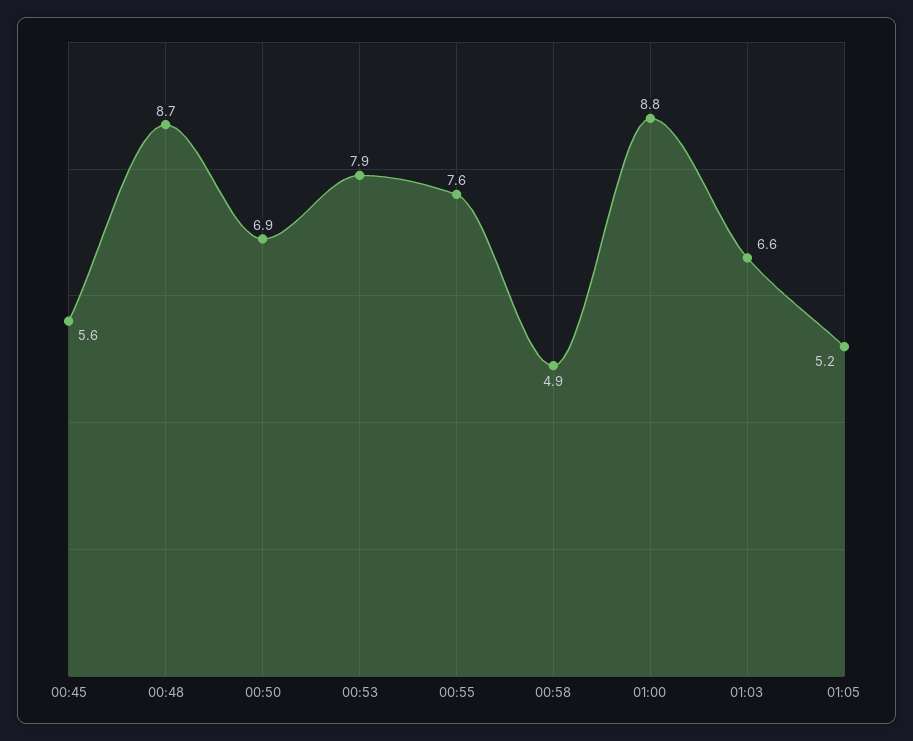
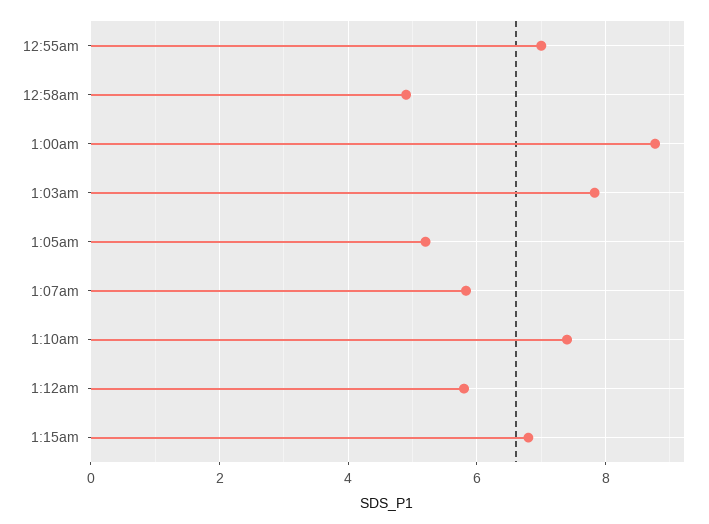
00:45: 5.6 -> none
00:48: 8.7 -> none
00:50: 6.9 -> none
00:53: 7.9 -> none
00:55: 7.6 -> 7
01:03: 6.6 -> 7.8
1:07am: none -> 5.8
1:10am: none -> 7.4
1:12am: none -> 5.8
1:15am: none -> 6.8

